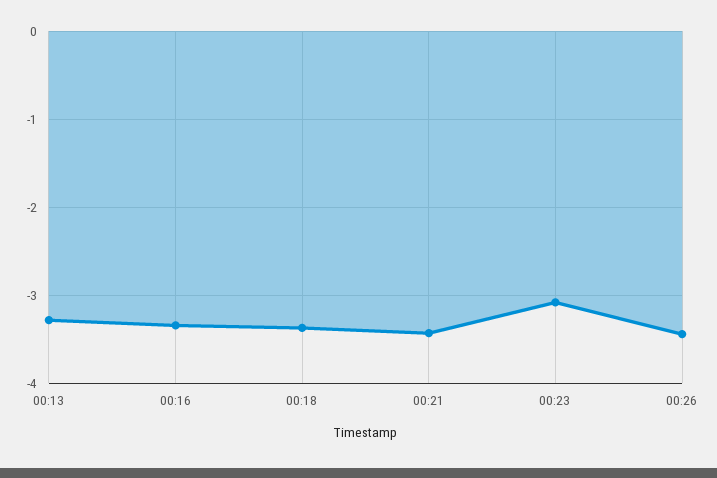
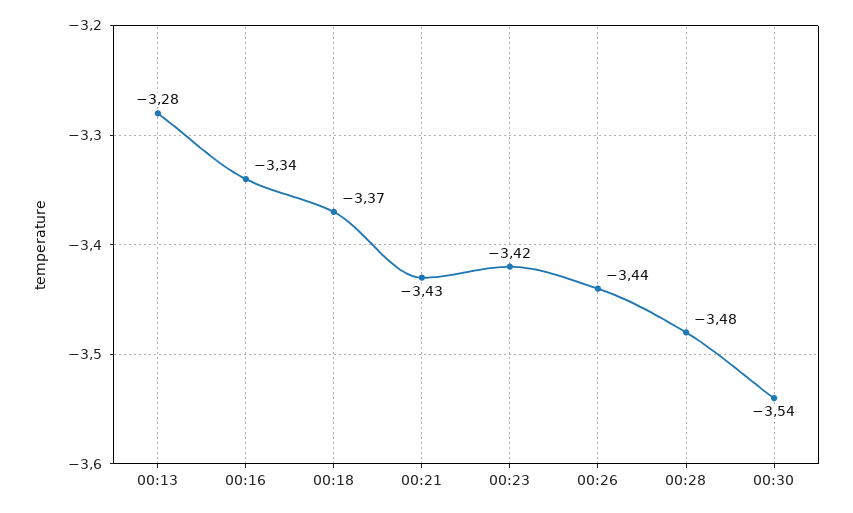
00:23: -3.1 -> -3.42
00:28: none -> -3.48
00:30: none -> -3.54

